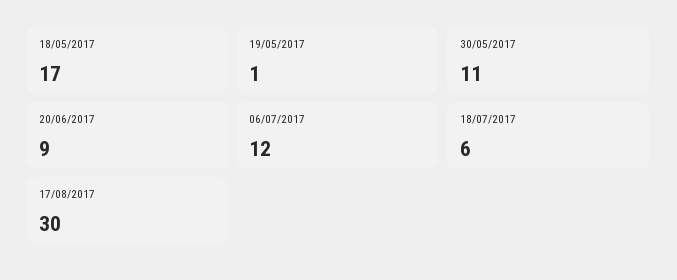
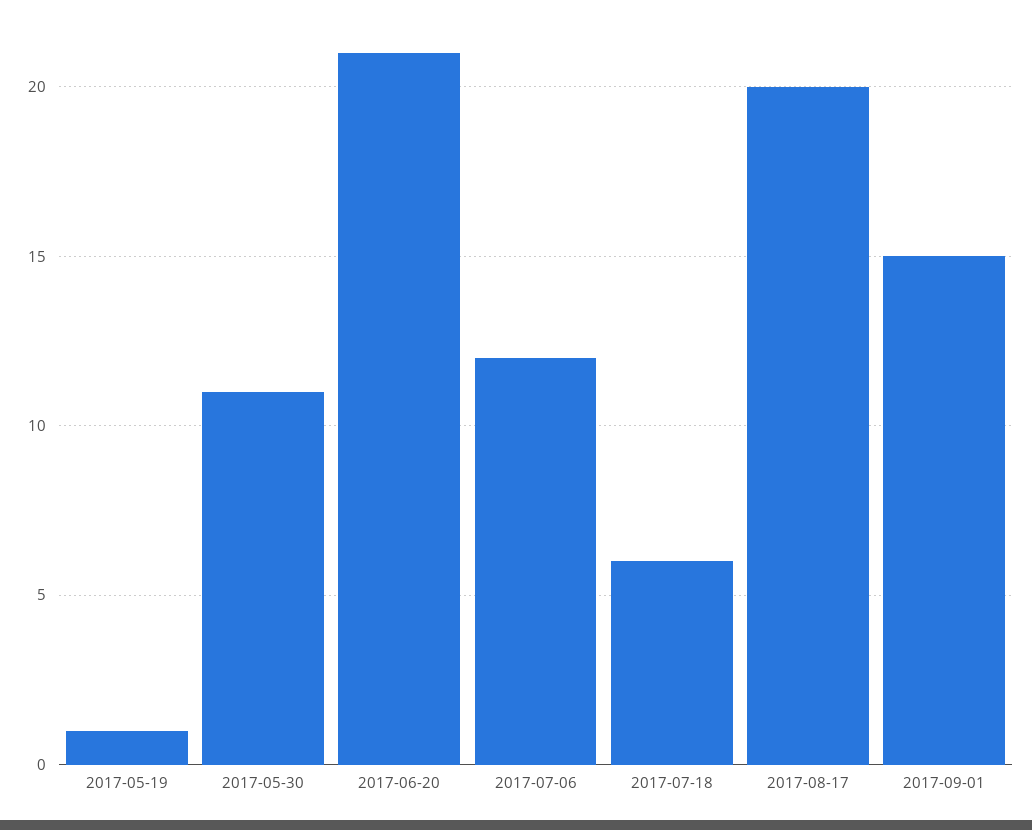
18/05/2017: 17 -> none
20/06/2017: 9 -> 21
17/08/2017: 30 -> 20
2017-09-01: none -> 15

